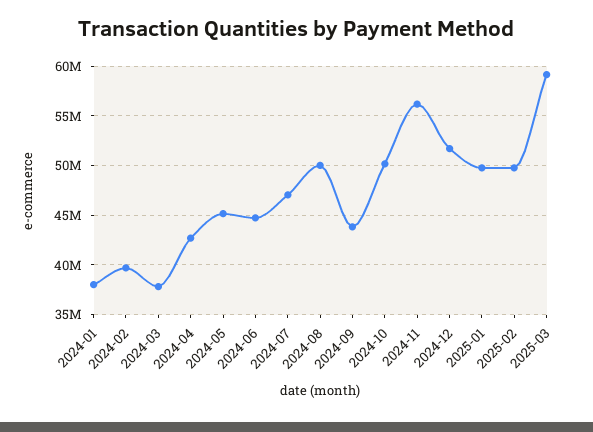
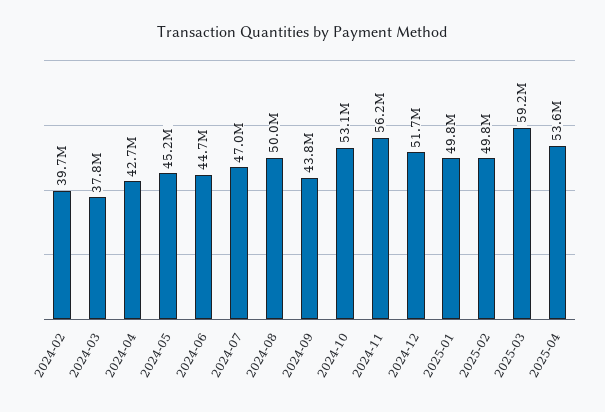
2024-01: 38000000 -> none
2024-10: 50000000 -> 53100000
2025-04: none -> 53600000

